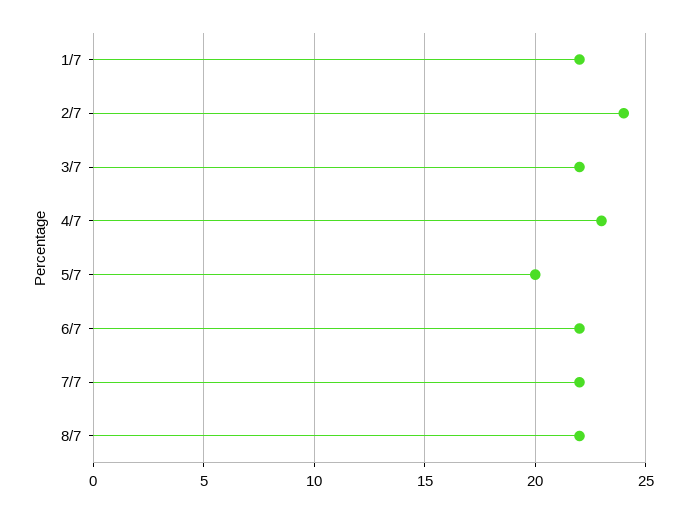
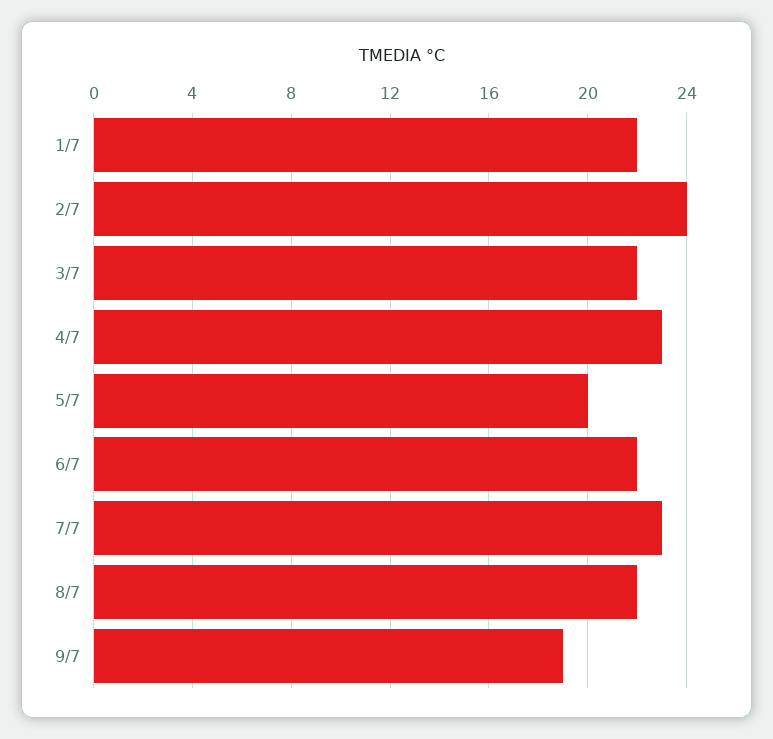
7/7: 22 -> 23
9/7: none -> 19

